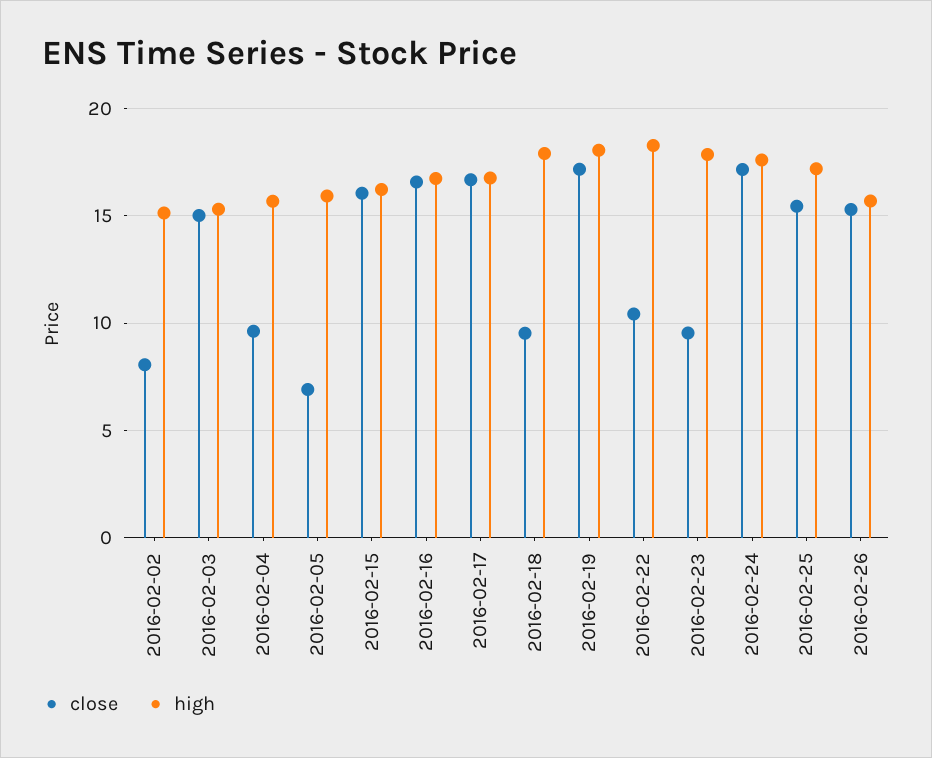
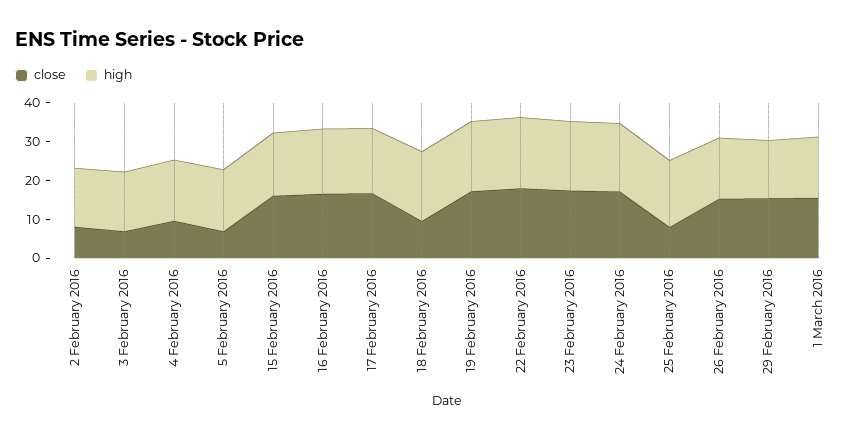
close, 2016-02-03: 15 -> 7.5
close, 2016-02-22: 10.5 -> 17.5
close, 2016-02-23: 9.5 -> 17.5
close, 2016-02-25: 15.5 -> 7.5
close, 29 February 2016: none -> 15
high, 29 February 2016: none -> 15
close, 1 March 2016: none -> 15
high, 1 March 2016: none -> 15

